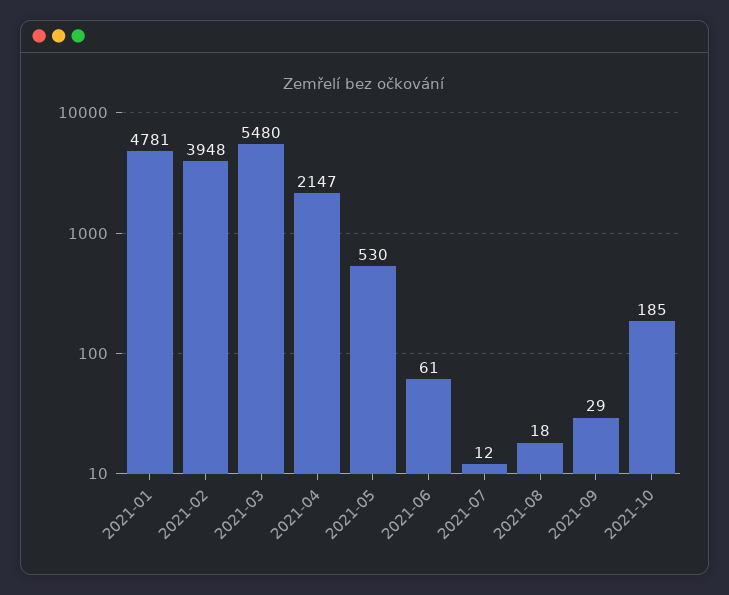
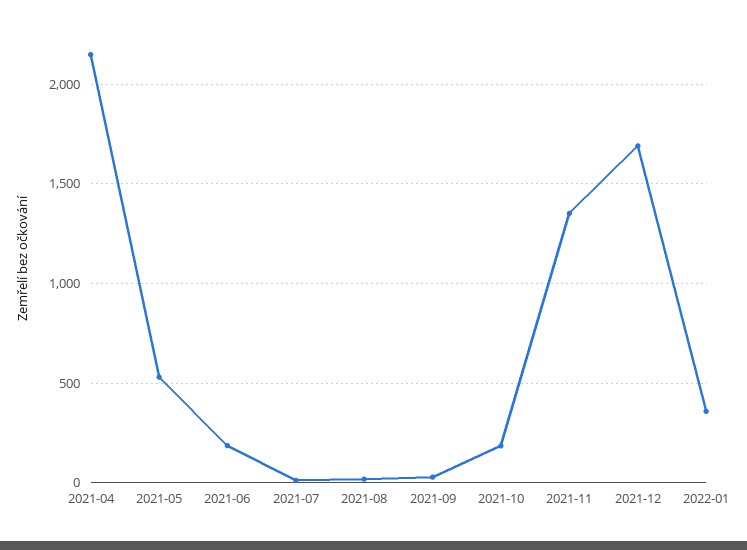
2021-01: 4781 -> none
2021-02: 3948 -> none
2021-03: 5480 -> none
2021-06: 61 -> 200
2021-11: none -> 1350
2021-12: none -> 1700
2022-01: none -> 350

